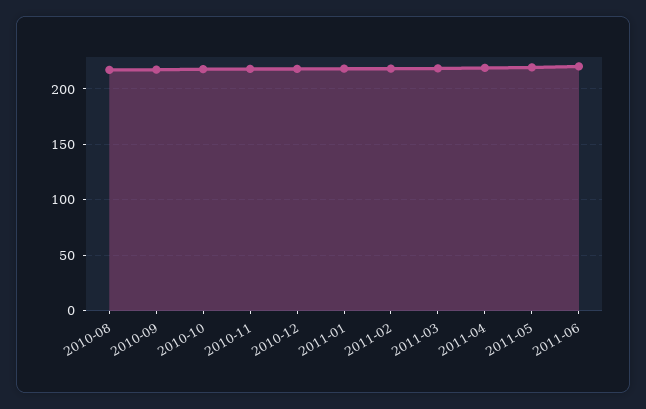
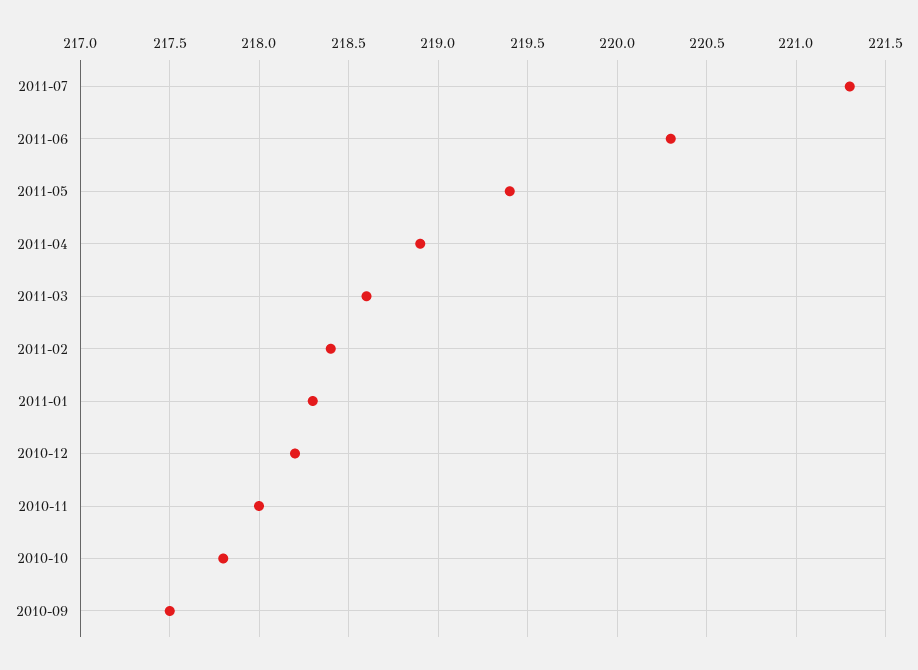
2010-08: 220 -> none
2011-07: none -> 221.3

